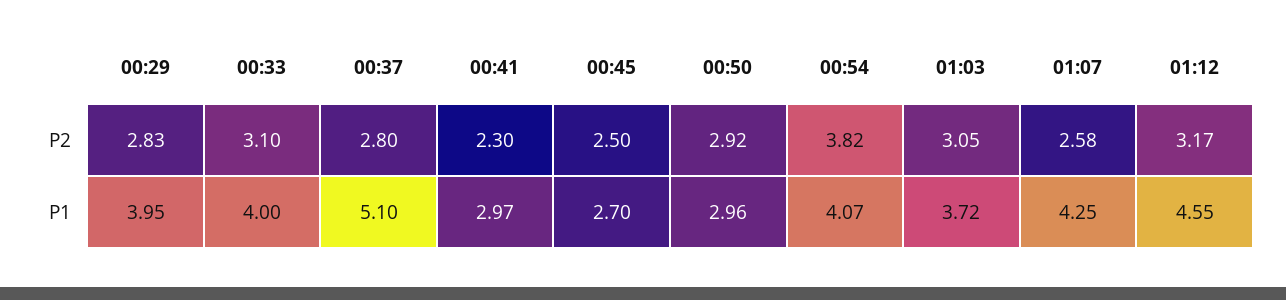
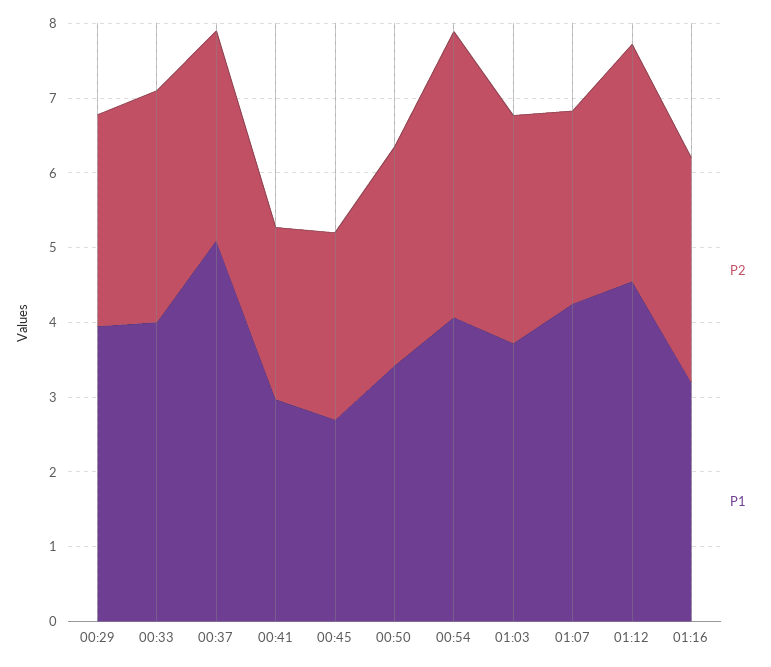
P1, 00:50: 2.96 -> 3.4
P2, 01:16: none -> 3
P1, 01:16: none -> 3.2

